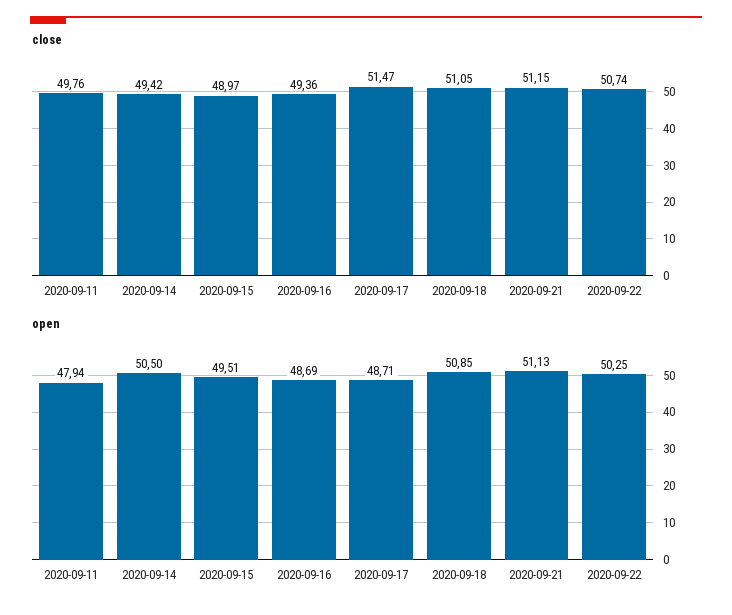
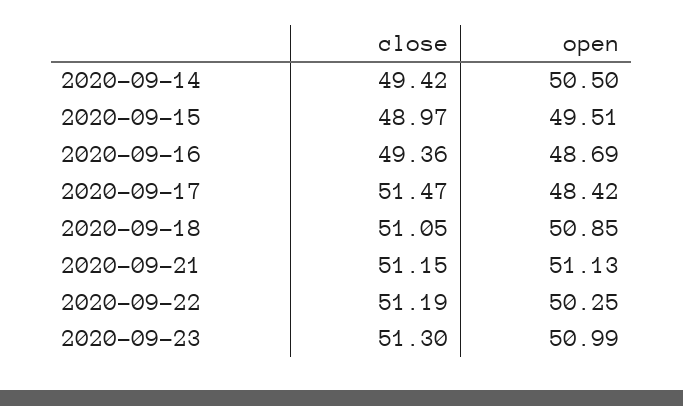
close, 2020-09-11: 49.76 -> none
close, 2020-09-22: 50.74 -> 51.19
open, 2020-09-11: 47.94 -> none
open, 2020-09-17: 48.71 -> 48.42
close, 2020-09-23: none -> 51.3
open, 2020-09-23: none -> 50.99

